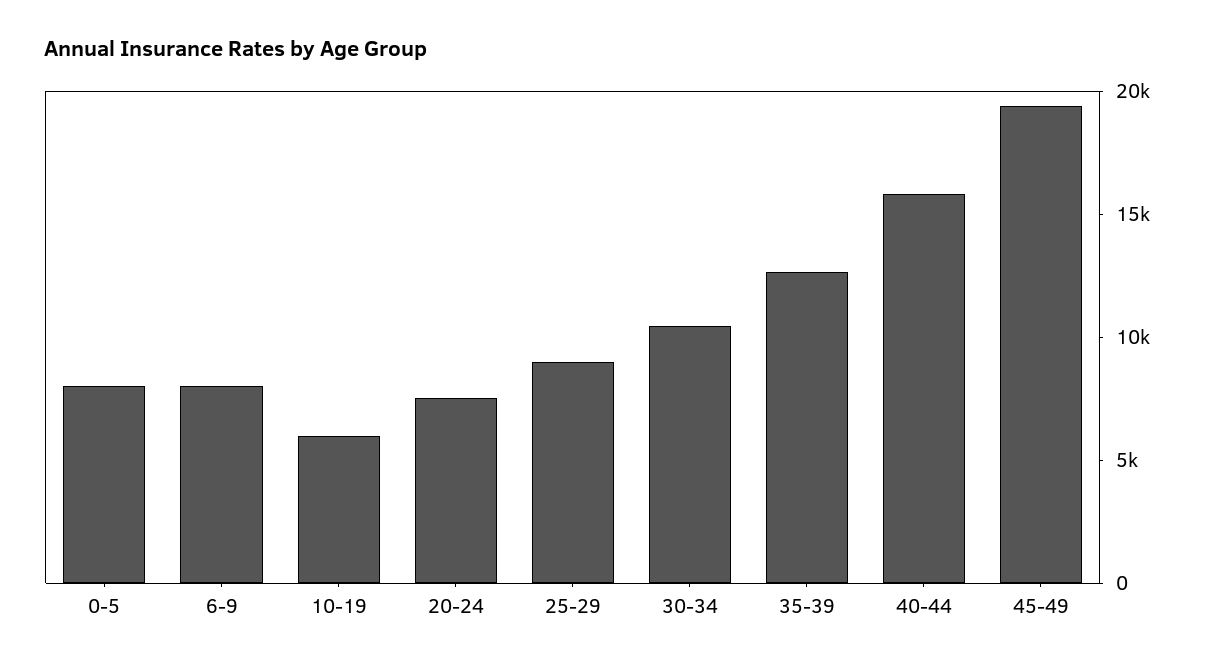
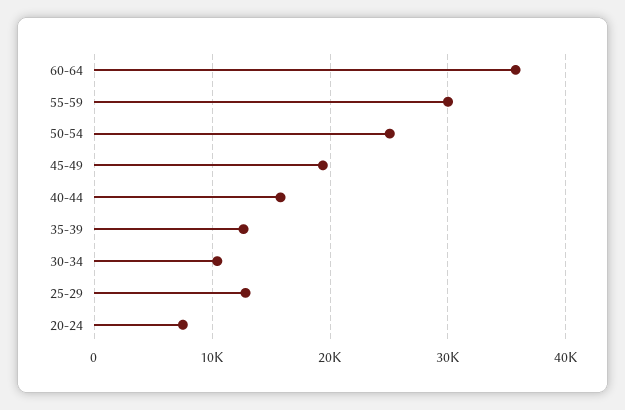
0-5: 8000 -> none
6-9: 8000 -> none
10-19: 6000 -> none
25-29: 9000 -> 13000
60-64: none -> 36000
55-59: none -> 30000
50-54: none -> 25000

